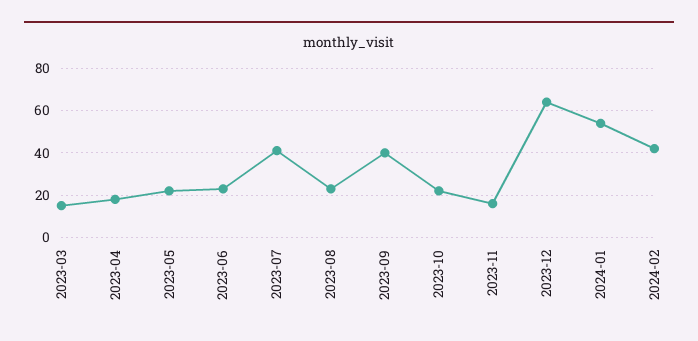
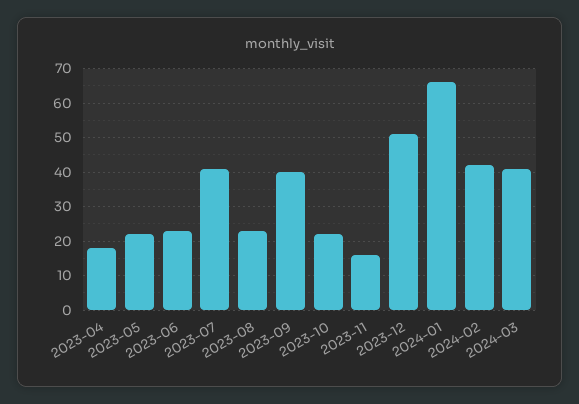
2023-03: 15 -> none
2023-12: 65 -> 50
2024-01: 55 -> 65
2024-03: none -> 40

